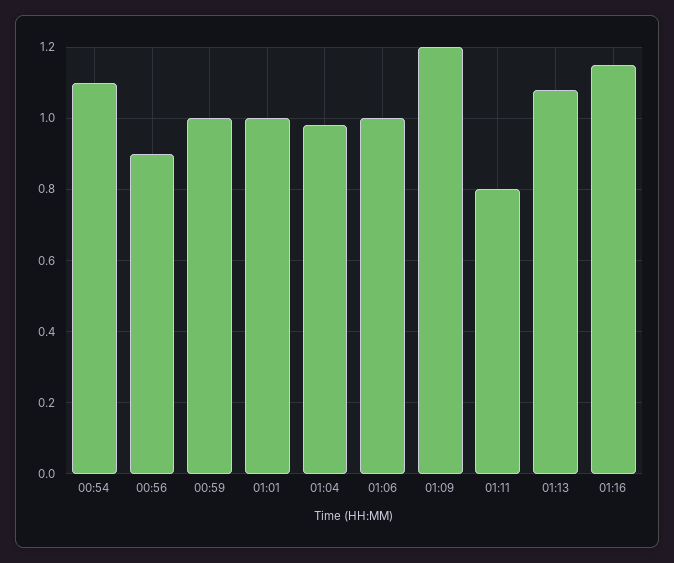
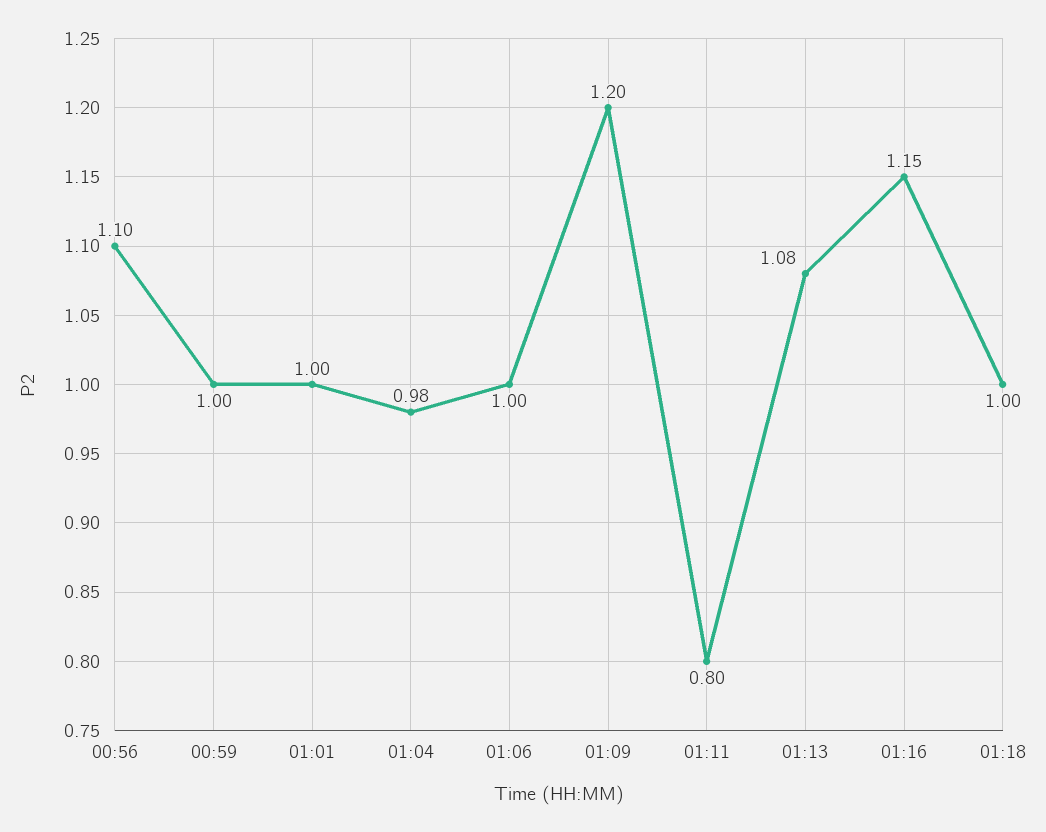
00:54: 1.1 -> none
00:56: 0.9 -> 1.1
01:18: none -> 1

